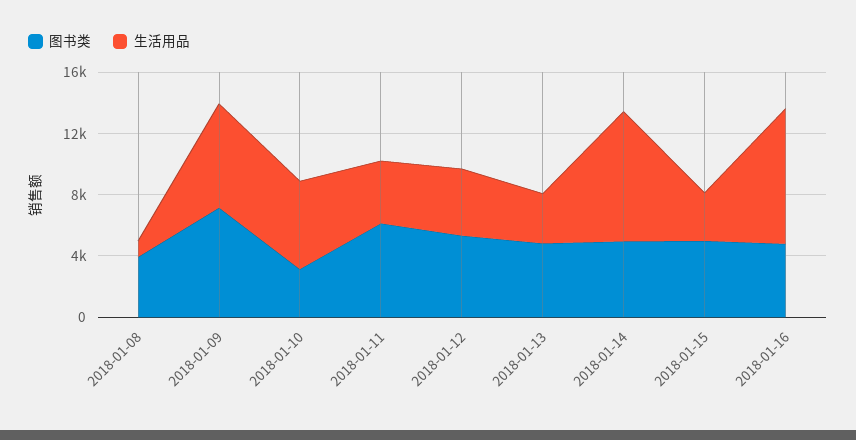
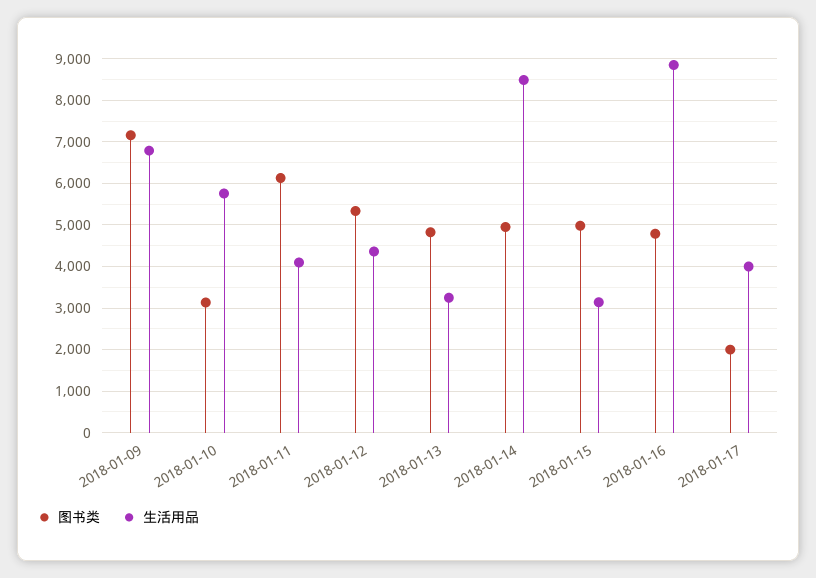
图书类, 2018-01-08: 4000 -> none
生活用品, 2018-01-08: 1000 -> none
图书类, 2018-01-17: none -> 2000
生活用品, 2018-01-17: none -> 4000

